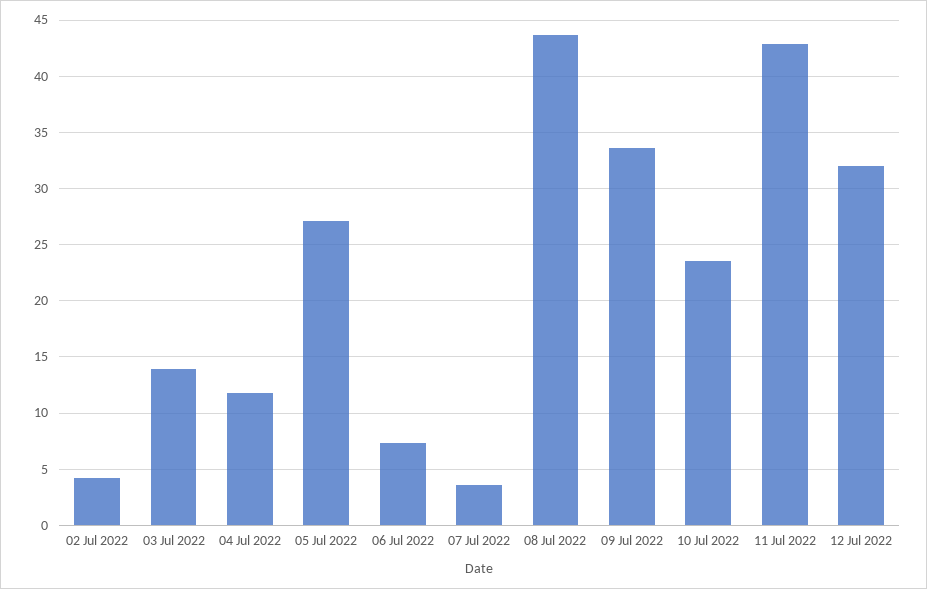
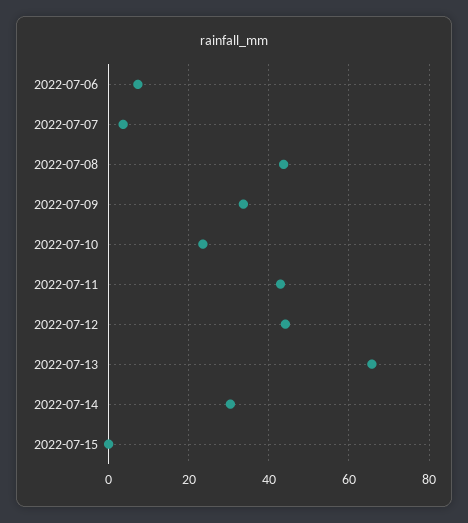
02 Jul 2022: 4 -> none
03 Jul 2022: 14 -> none
04 Jul 2022: 12 -> none
05 Jul 2022: 27 -> none
12 Jul 2022: 32 -> 44
2022-07-13: none -> 66
2022-07-14: none -> 30
2022-07-15: none -> 0

